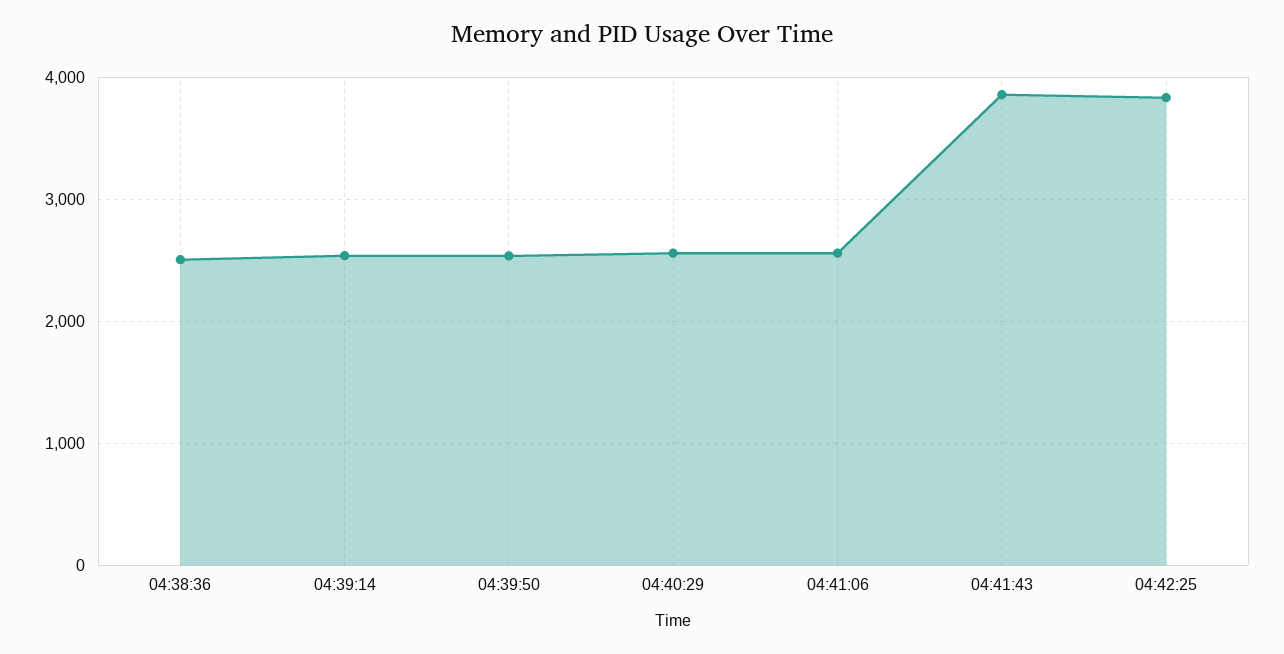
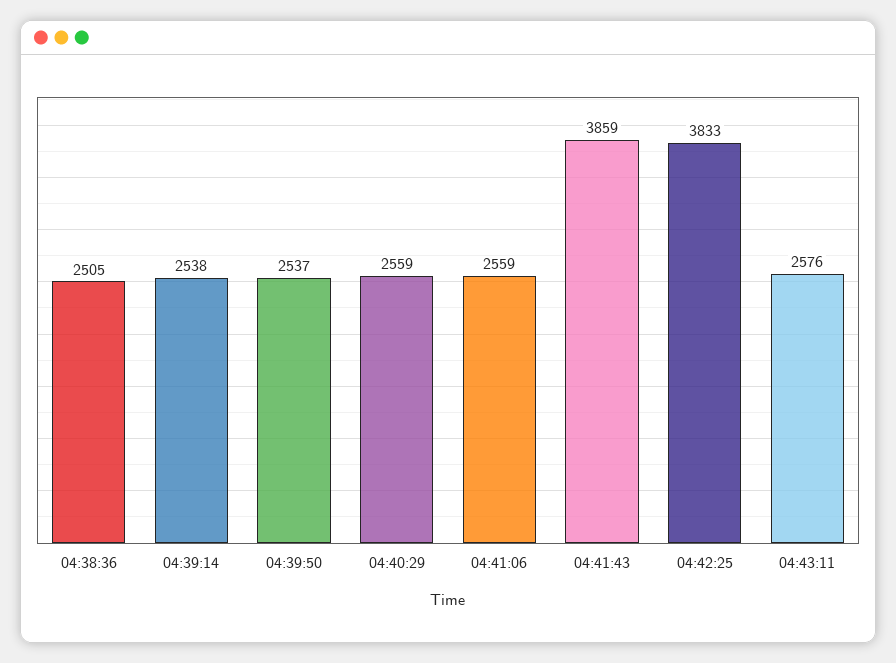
04:43:11: none -> 2576

